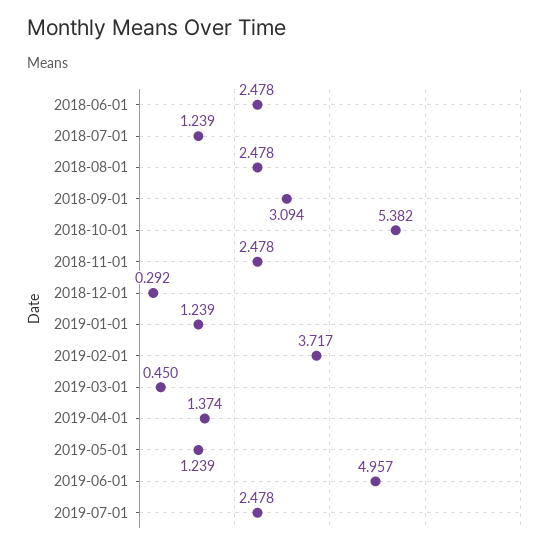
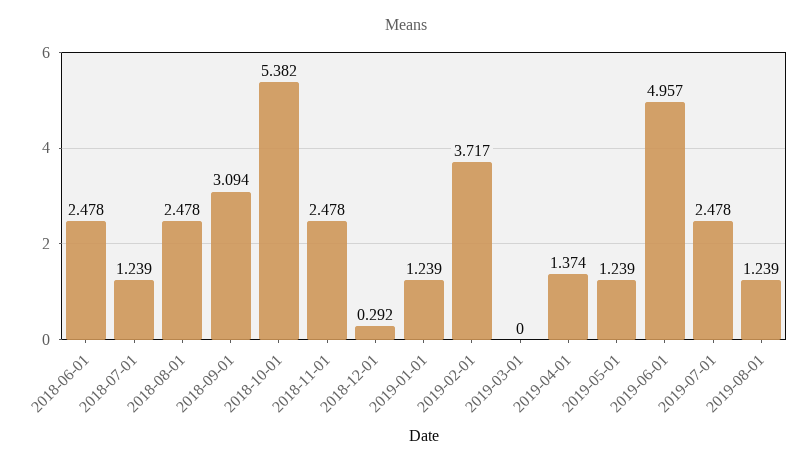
2019-03-01: 0.45 -> 0
2019-08-01: none -> 1.239

